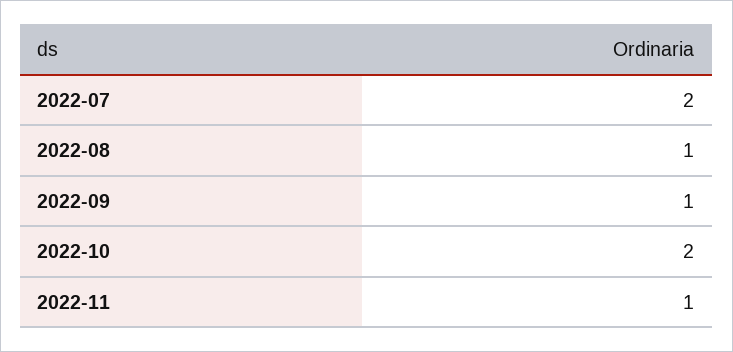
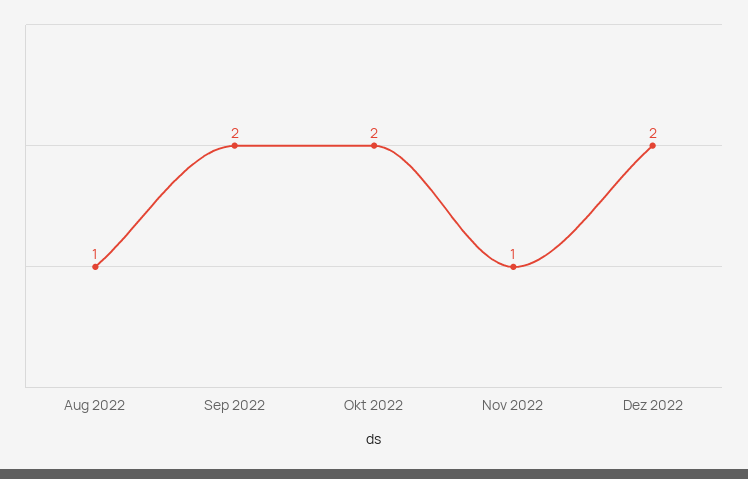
2022-07: 2 -> none
2022-09: 1 -> 2
Dez 2022: none -> 2

